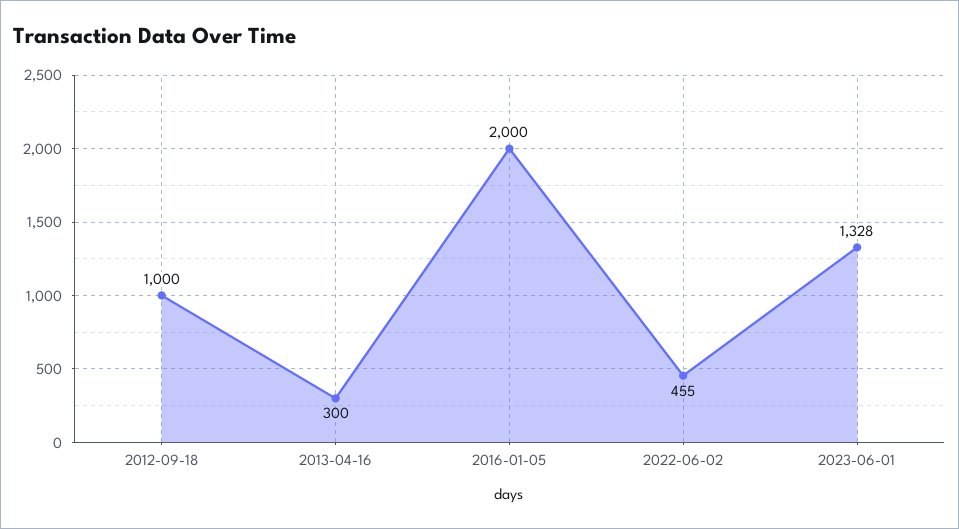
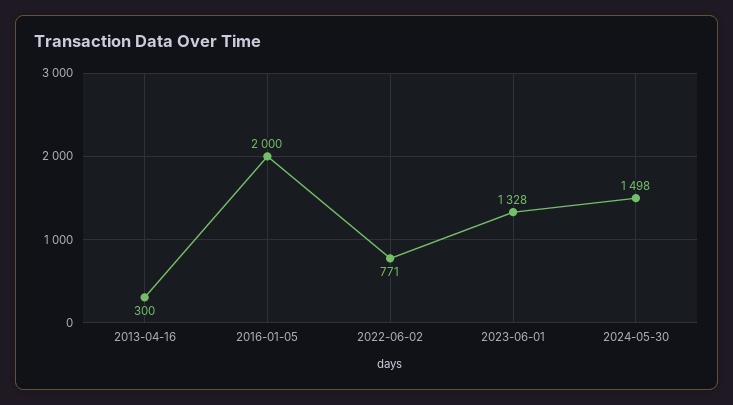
2012-09-18: 1000 -> none
2022-06-02: 455 -> 771
2024-05-30: none -> 1498

